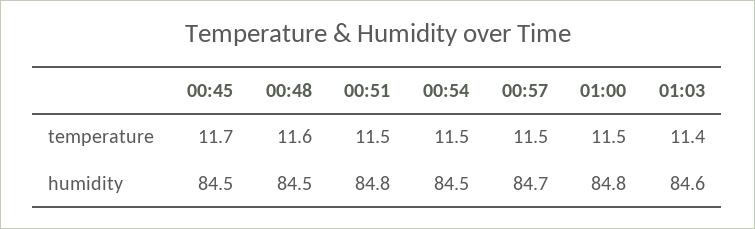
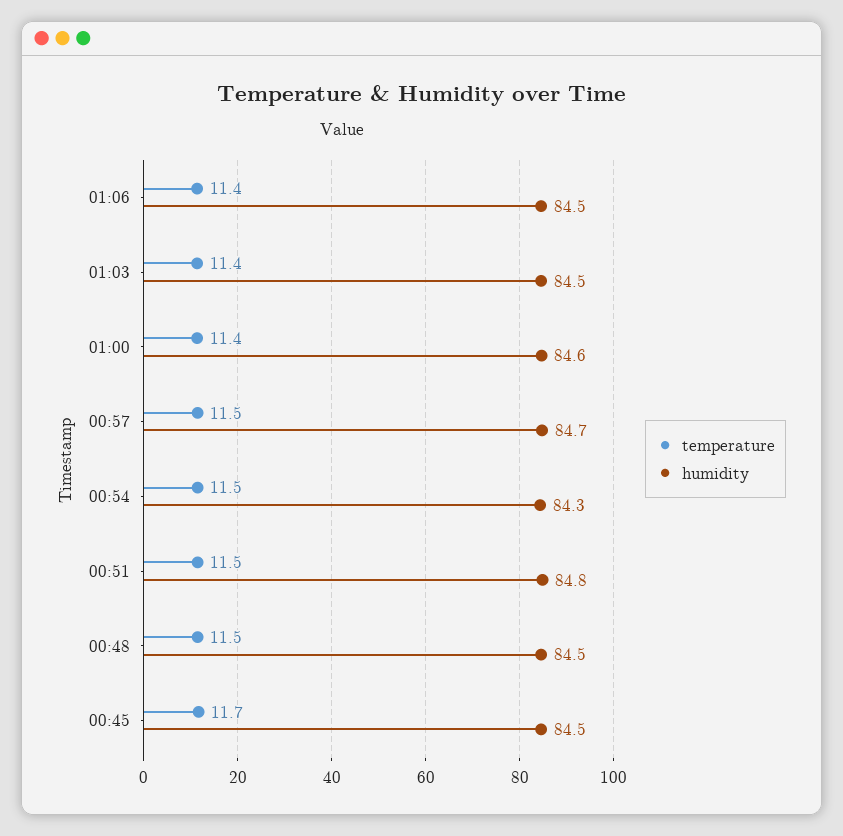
temperature, 00:48: 11.6 -> 11.5
temperature, 01:00: 11.5 -> 11.4
humidity, 00:54: 84.5 -> 84.3
humidity, 01:00: 84.8 -> 84.6
humidity, 01:03: 84.6 -> 84.5
temperature, 01:06: none -> 11.4
humidity, 01:06: none -> 84.5

